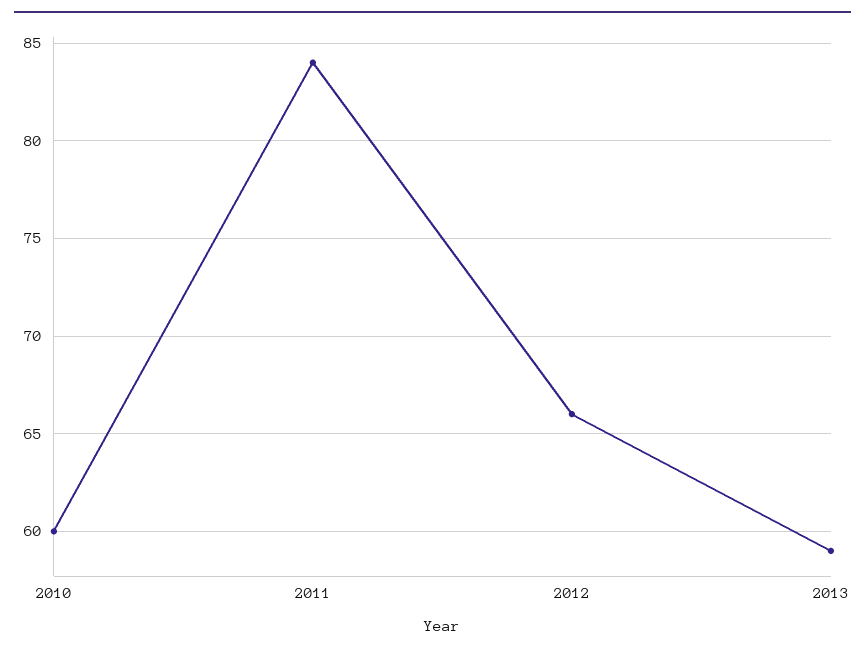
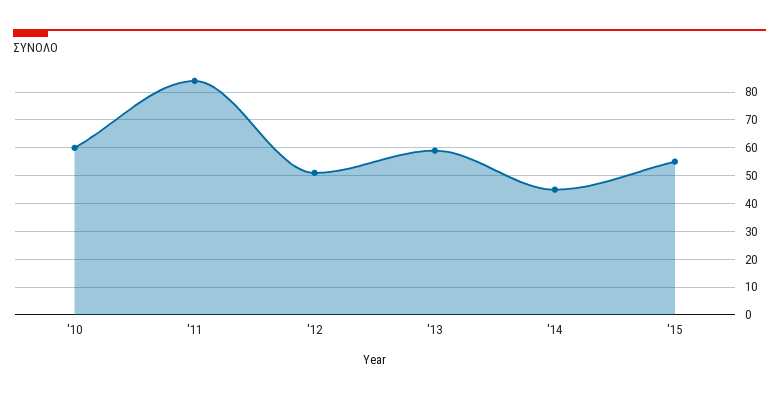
2012: 66 -> 50
'14: none -> 45
'15: none -> 55

